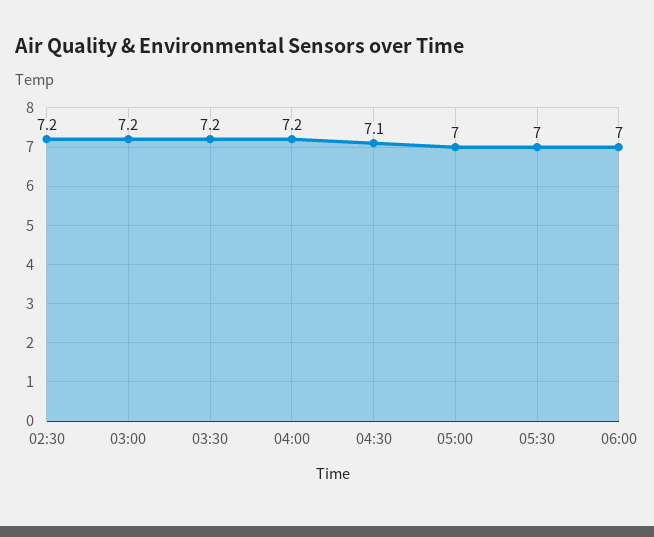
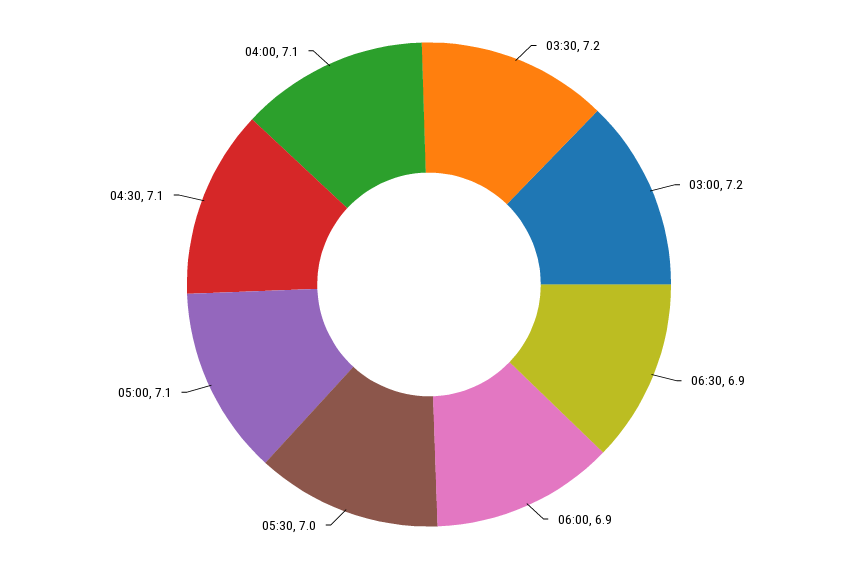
02:30: 7.2 -> none
04:00: 7.2 -> 7.1
05:00: 7 -> 7.1
06:00: 7 -> 6.9
06:30: none -> 6.9

